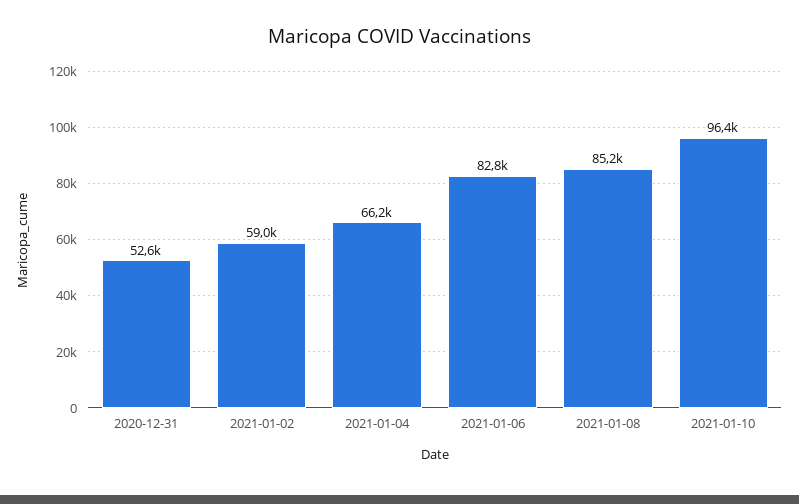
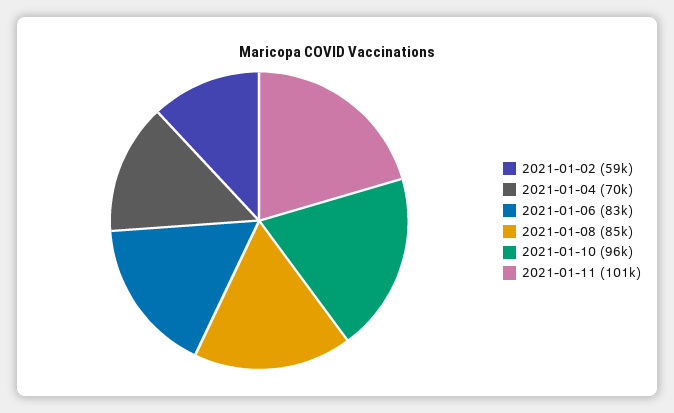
2020-12-31: 52600 -> none
2021-01-04: 66200 -> 70000
2021-01-11: none -> 101000

